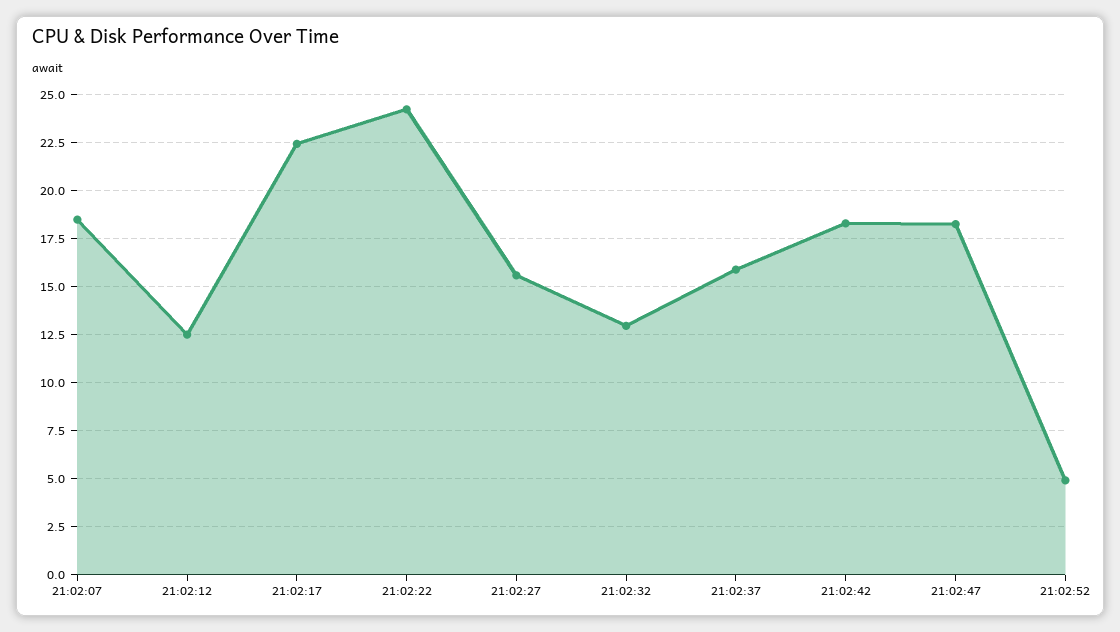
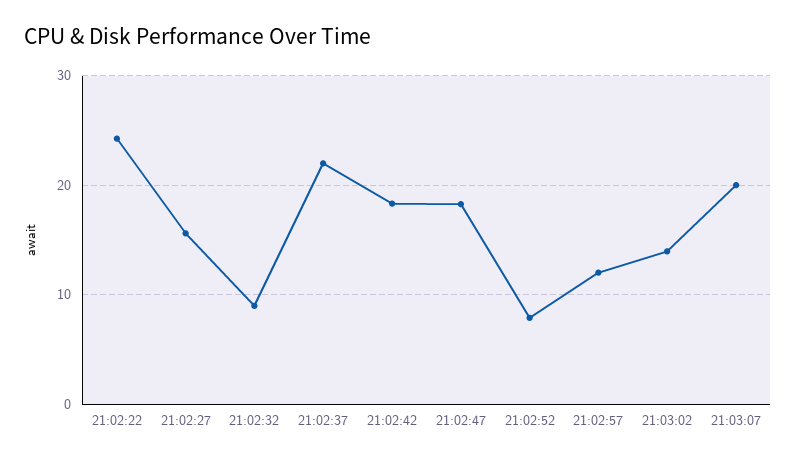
21:02:07: 18.5 -> none
21:02:12: 12.5 -> none
21:02:17: 22.5 -> none
21:02:32: 13 -> 9
21:02:37: 16 -> 22
21:02:52: 5 -> 8
21:02:57: none -> 12
21:03:02: none -> 14
21:03:07: none -> 20

